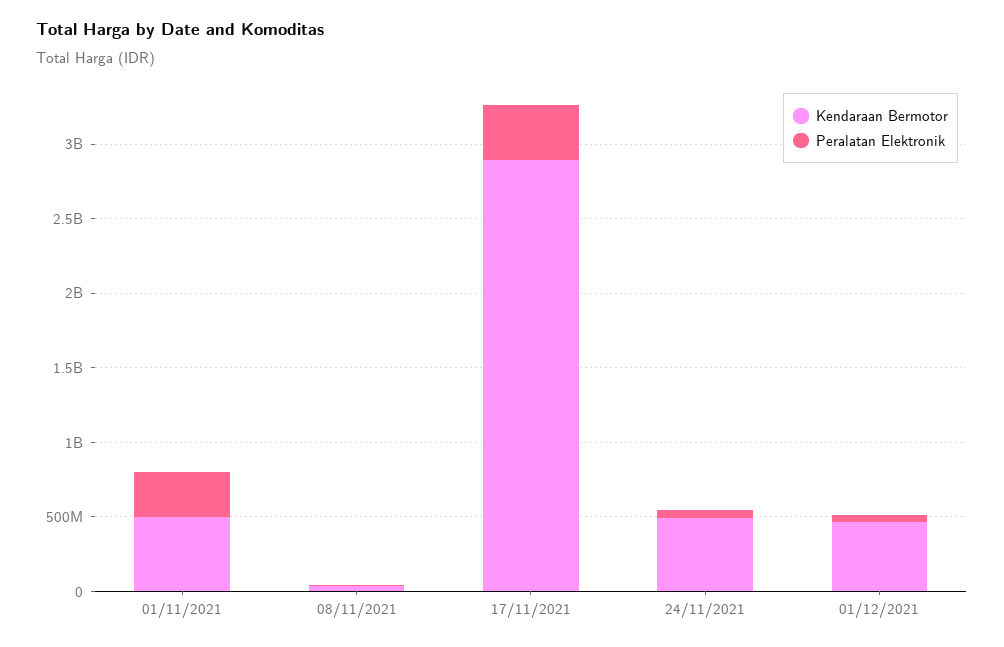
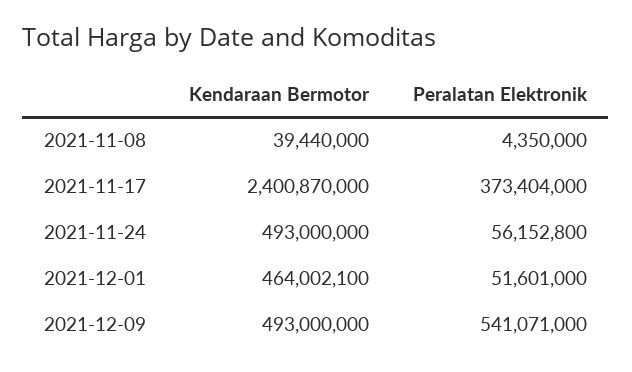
Kendaraan Bermotor, 01/11/2021: 500000000 -> none
Peralatan Elektronik, 01/11/2021: 300000000 -> none
Kendaraan Bermotor, 17/11/2021: 2900000000 -> 2400870000
Kendaraan Bermotor, 2021-12-09: none -> 493000000
Peralatan Elektronik, 2021-12-09: none -> 541071000

